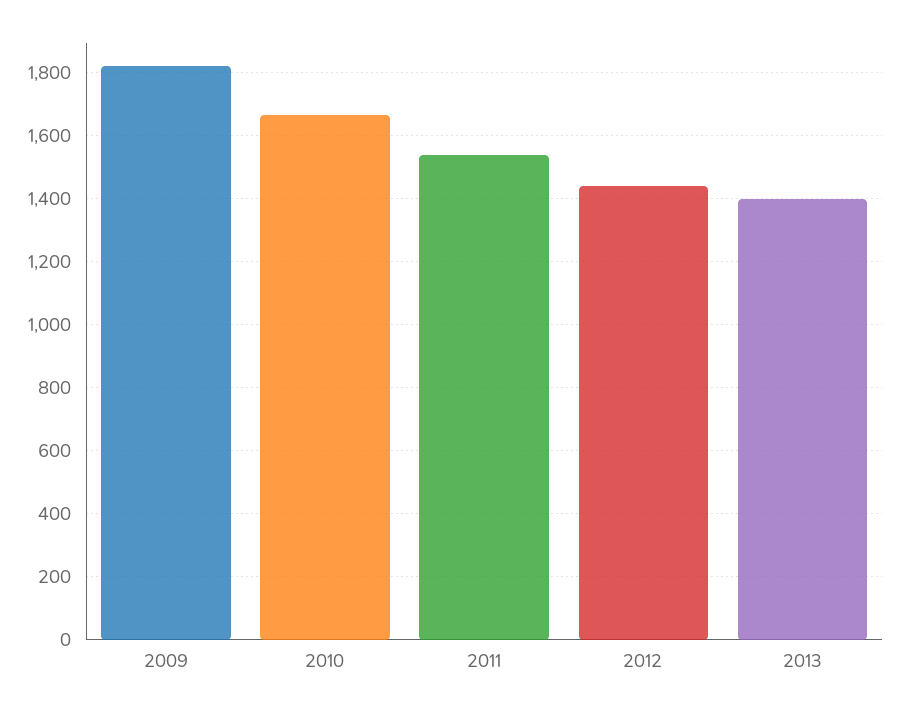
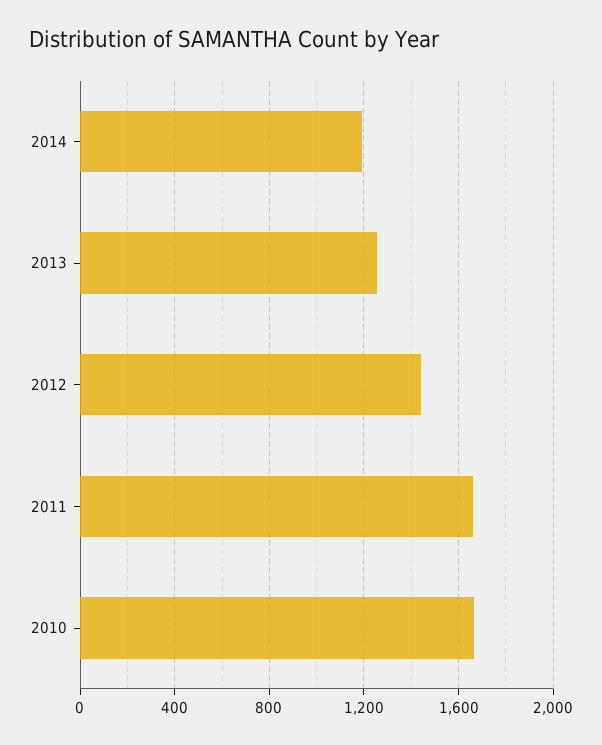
2009: 1820 -> none
2011: 1540 -> 1650
2013: 1400 -> 1250
2014: none -> 1200

